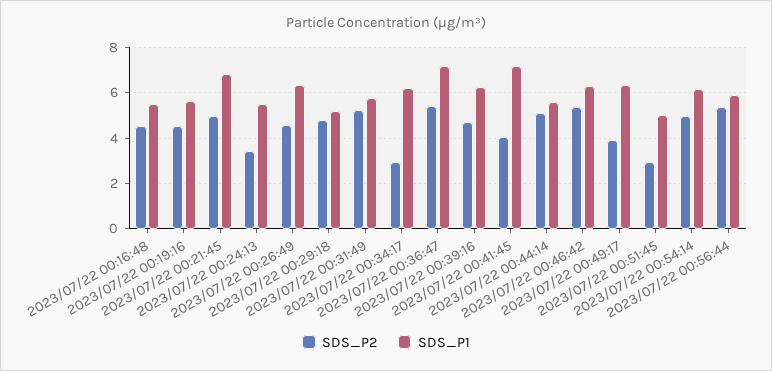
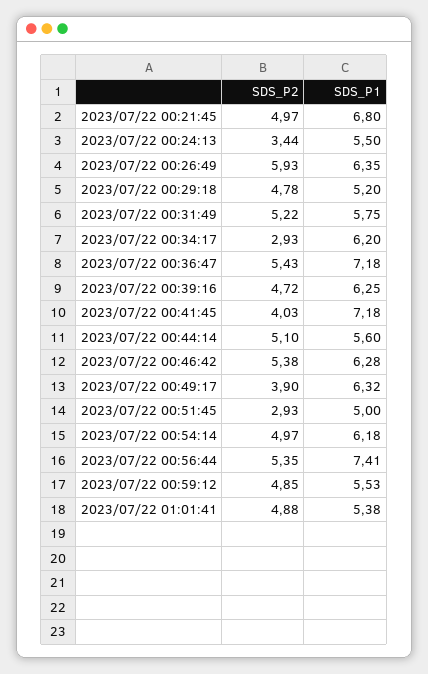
SDS_P2, 2023/07/22 00:16:48: 4.5 -> none
SDS_P1, 2023/07/22 00:16:48: 5.5 -> none
SDS_P2, 2023/07/22 00:19:16: 4.5 -> none
SDS_P1, 2023/07/22 00:19:16: 5.5 -> none
SDS_P2, 2023/07/22 00:26:49: 4.5 -> 5.93
SDS_P1, 2023/07/22 00:56:44: 6 -> 7.41
SDS_P2, 2023/07/22 00:59:12: none -> 4.85
SDS_P1, 2023/07/22 00:59:12: none -> 5.53
SDS_P2, 2023/07/22 01:01:41: none -> 4.88
SDS_P1, 2023/07/22 01:01:41: none -> 5.38

